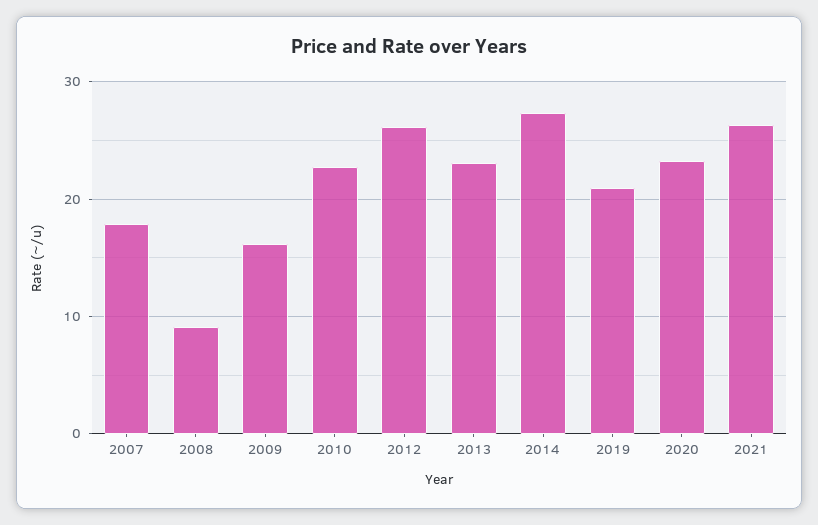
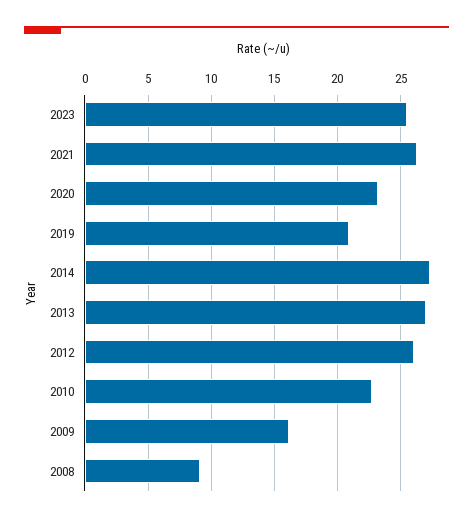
2007: 18 -> none
2013: 23 -> 27
2023: none -> 25.5

